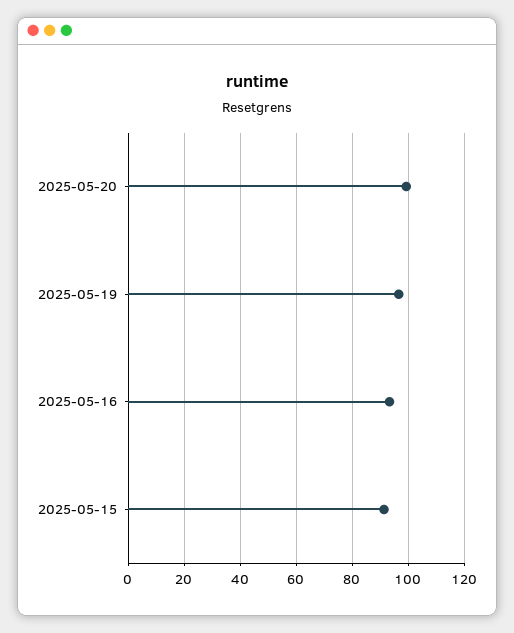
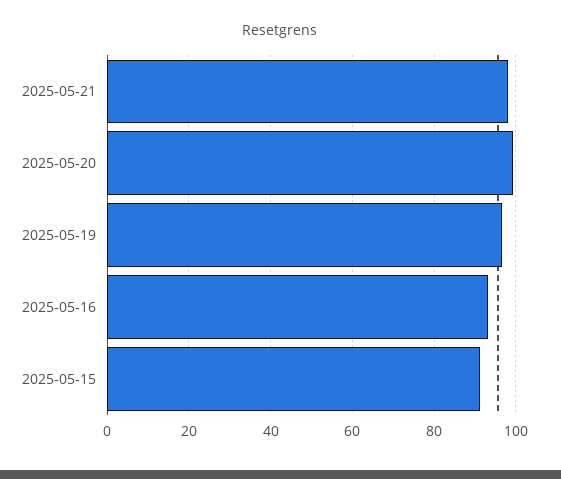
2025-05-21: none -> 98

